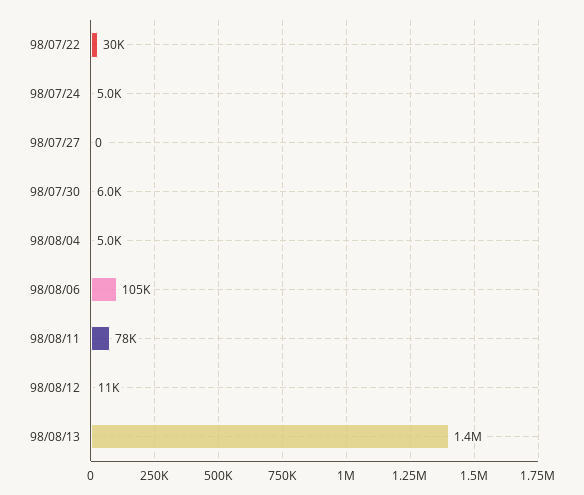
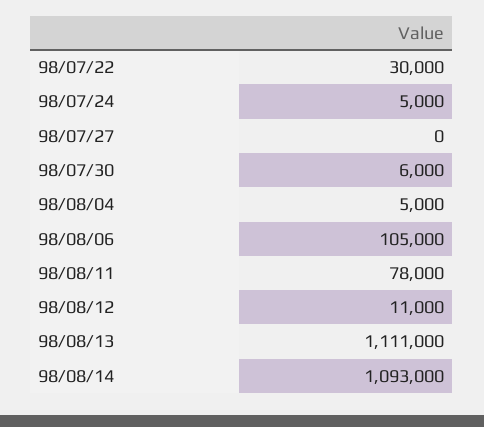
98/08/13: 1400000 -> 1111000
98/08/14: none -> 1093000

